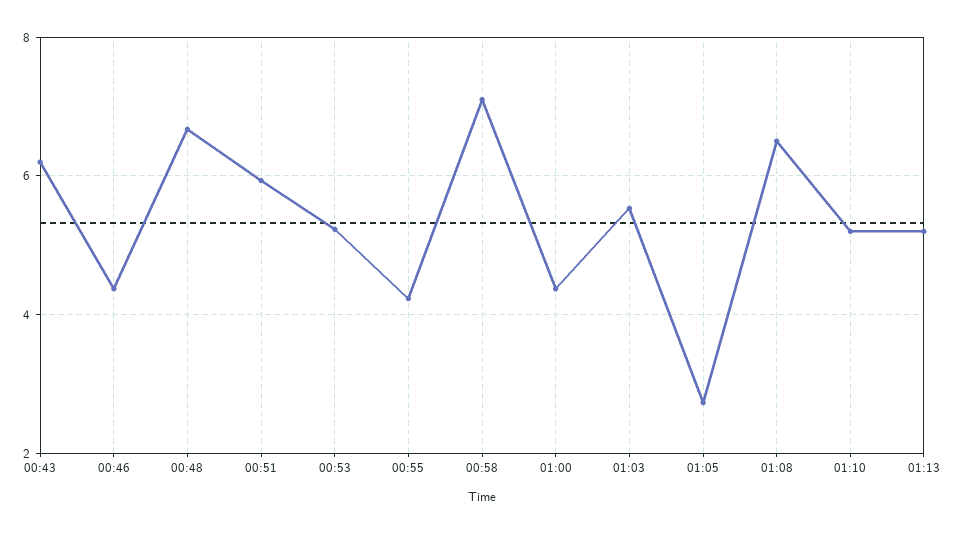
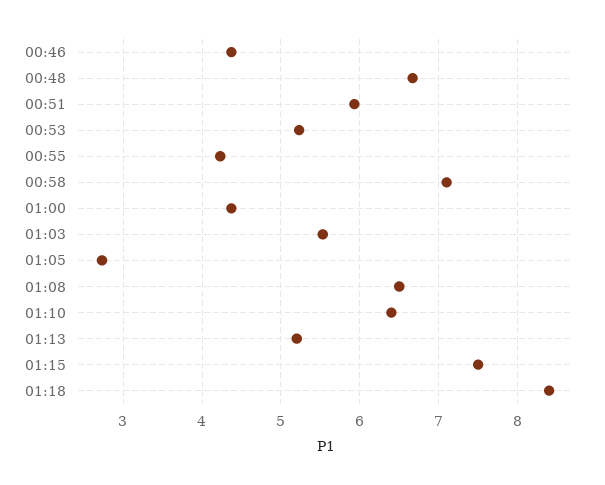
00:43: 6.2 -> none
01:10: 5.2 -> 6.4
01:15: none -> 7.5
01:18: none -> 8.4

